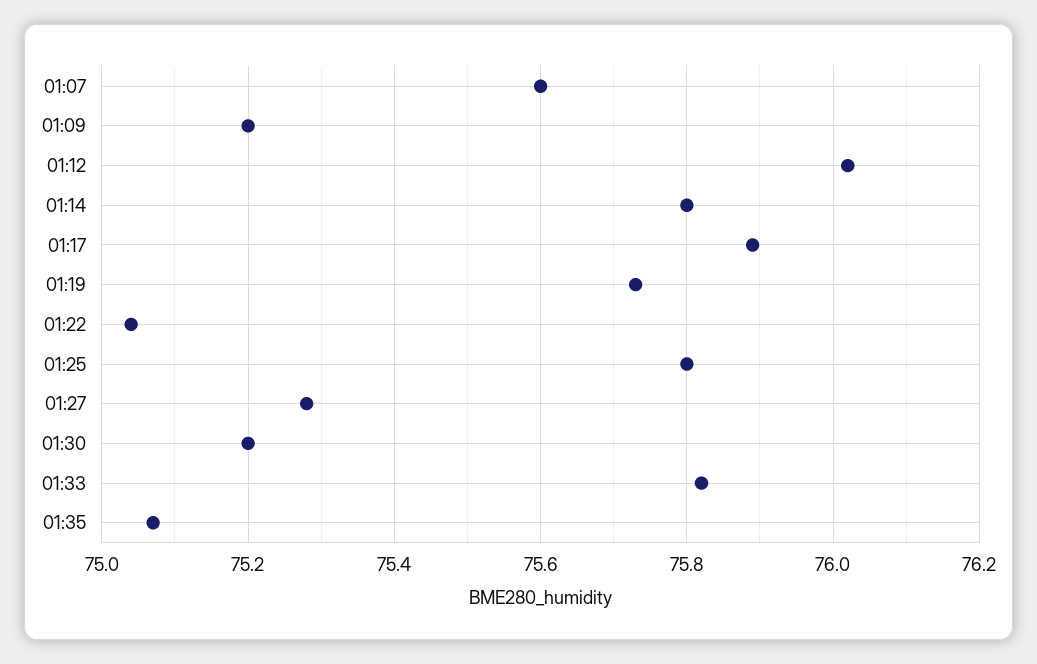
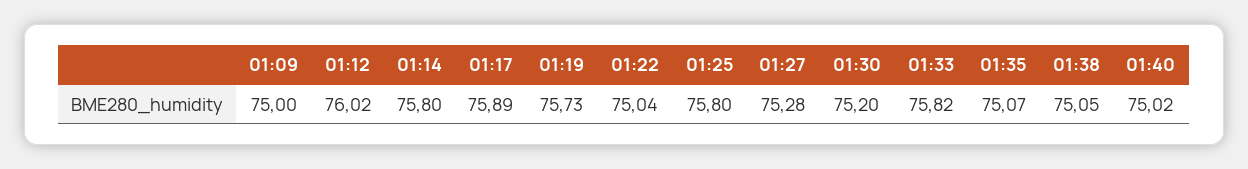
01:07: 75.6 -> none
01:09: 75.2 -> 75
01:38: none -> 75.05
01:40: none -> 75.02

